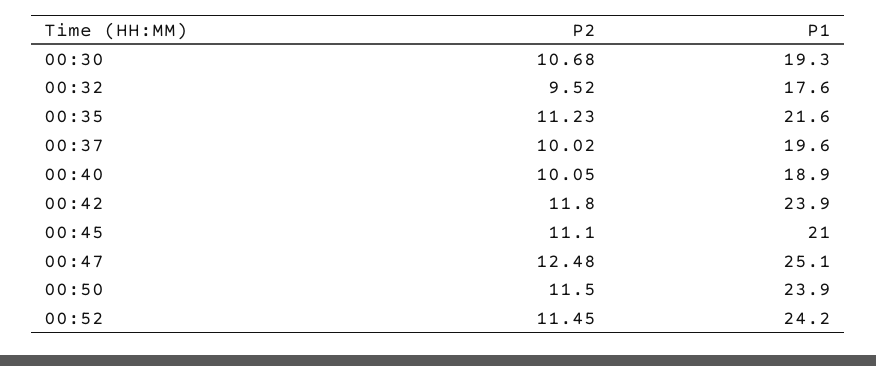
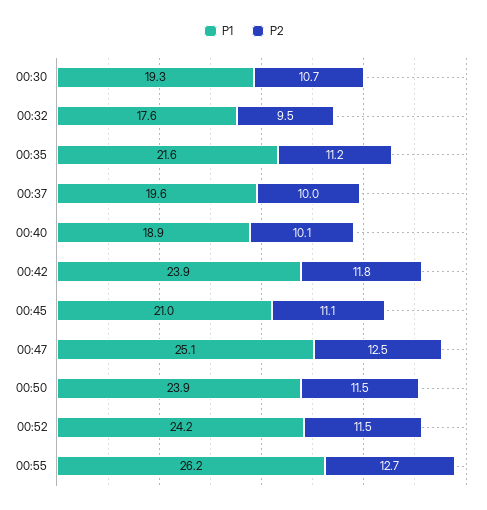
P1, 00:55: none -> 26.2
P2, 00:55: none -> 12.7

